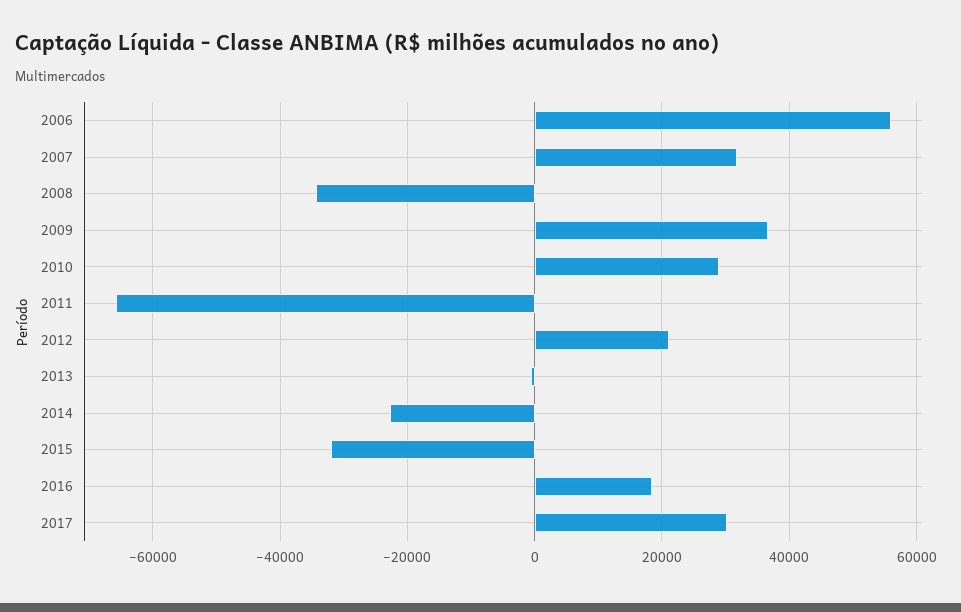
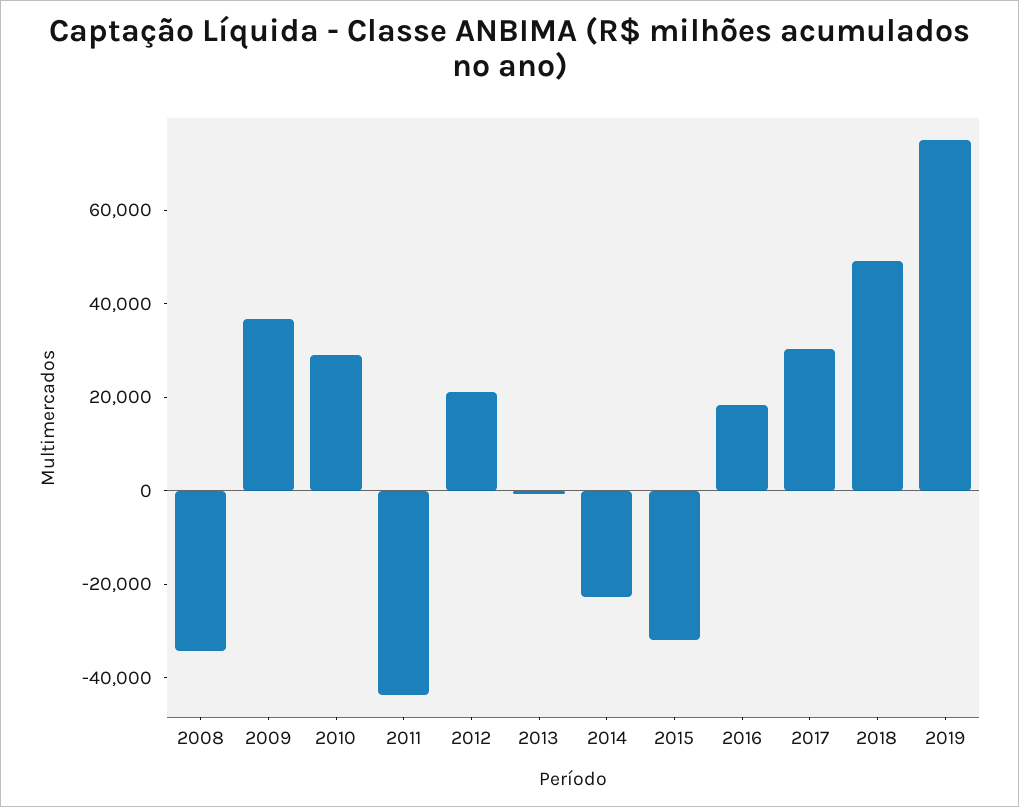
2006: 56000 -> none
2007: 32000 -> none
2011: -66000 -> -45000
2018: none -> 50000
2019: none -> 75000

